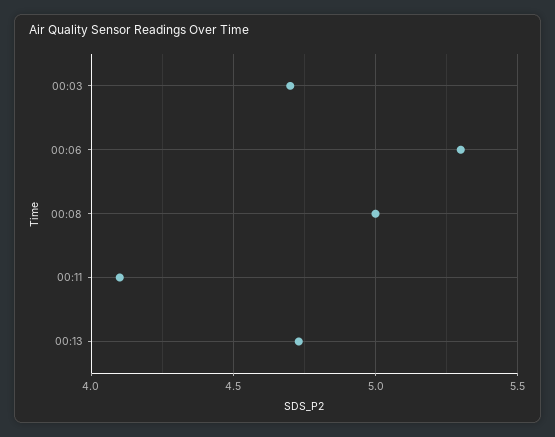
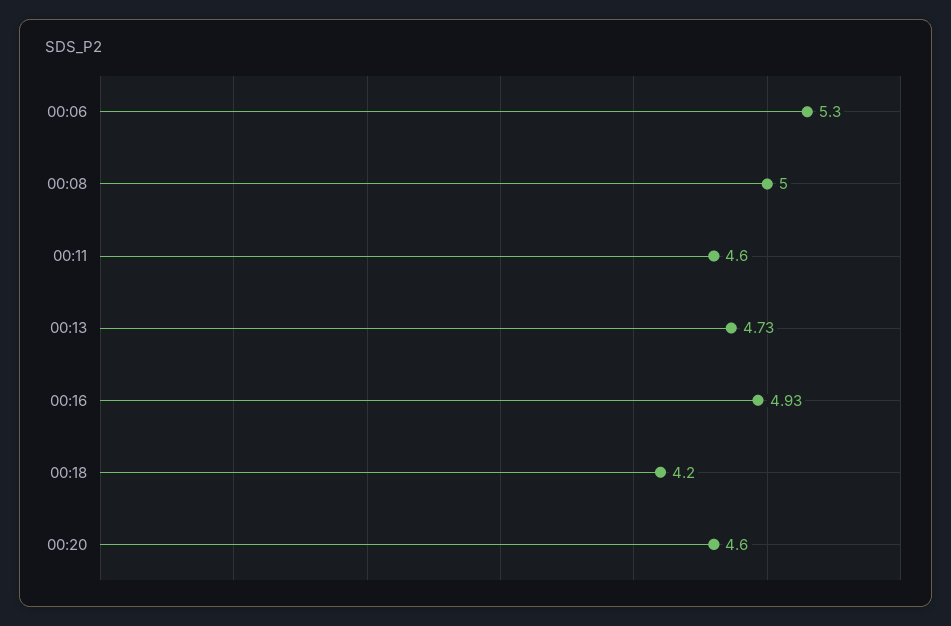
00:03: 4.7 -> none
00:11: 4.1 -> 4.6
00:16: none -> 4.93
00:18: none -> 4.2
00:20: none -> 4.6

